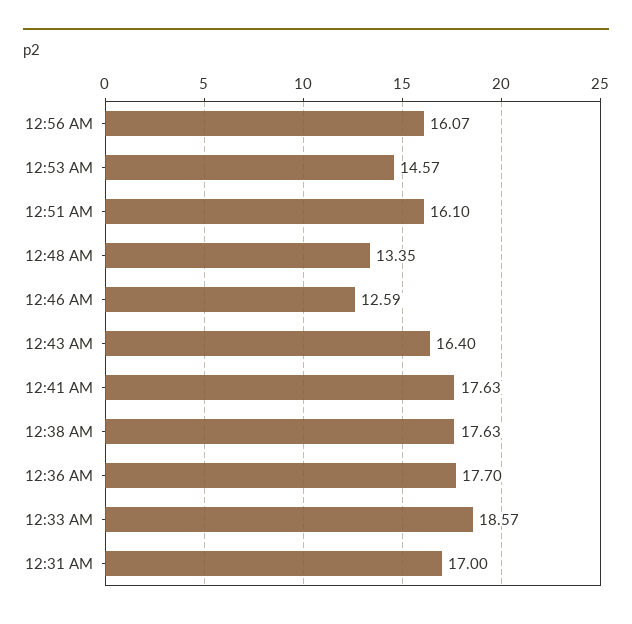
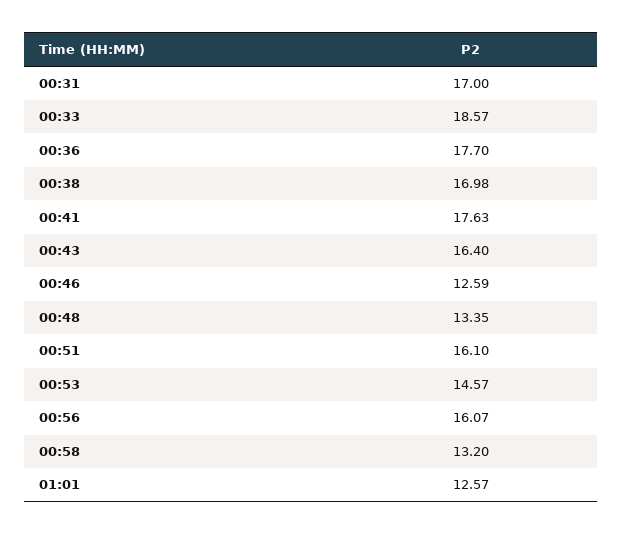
12:38 AM: 17.63 -> 16.98
00:58: none -> 13.2
01:01: none -> 12.57

